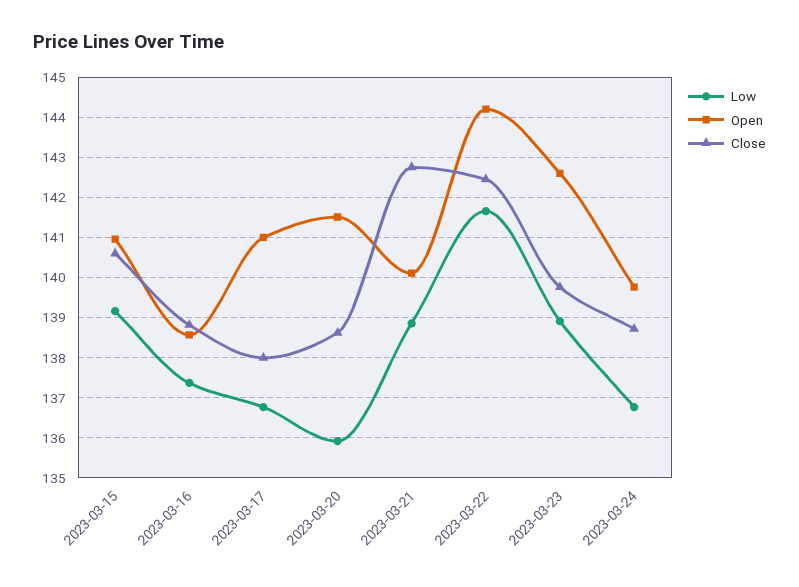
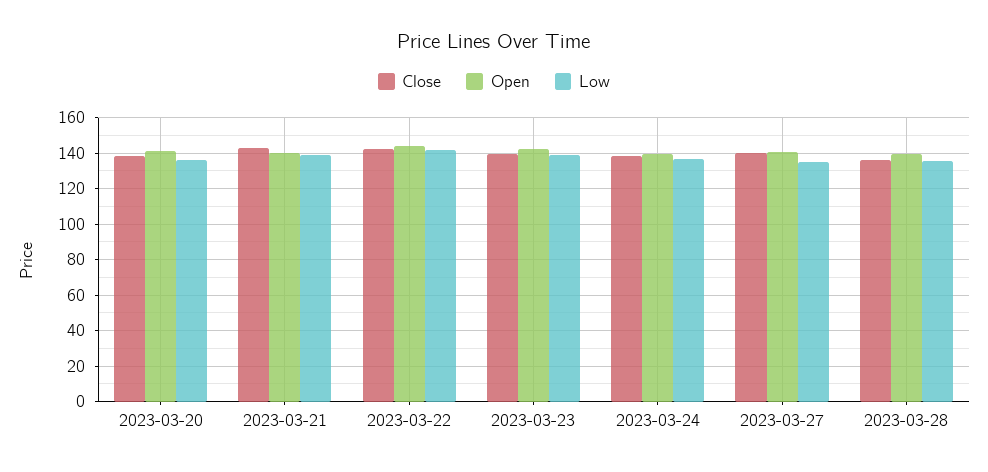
Low, 2023-03-15: 139.2 -> none
Open, 2023-03-15: 141 -> none
Close, 2023-03-15: 140.6 -> none
Low, 2023-03-16: 137.4 -> none
Open, 2023-03-16: 138.6 -> none
Close, 2023-03-16: 138.8 -> none
Low, 2023-03-17: 136.8 -> none
Open, 2023-03-17: 141 -> none
Close, 2023-03-17: 138 -> none
Close, 2023-03-27: none -> 140
Open, 2023-03-27: none -> 140
Low, 2023-03-27: none -> 135
Close, 2023-03-28: none -> 135
Open, 2023-03-28: none -> 140
Low, 2023-03-28: none -> 135

